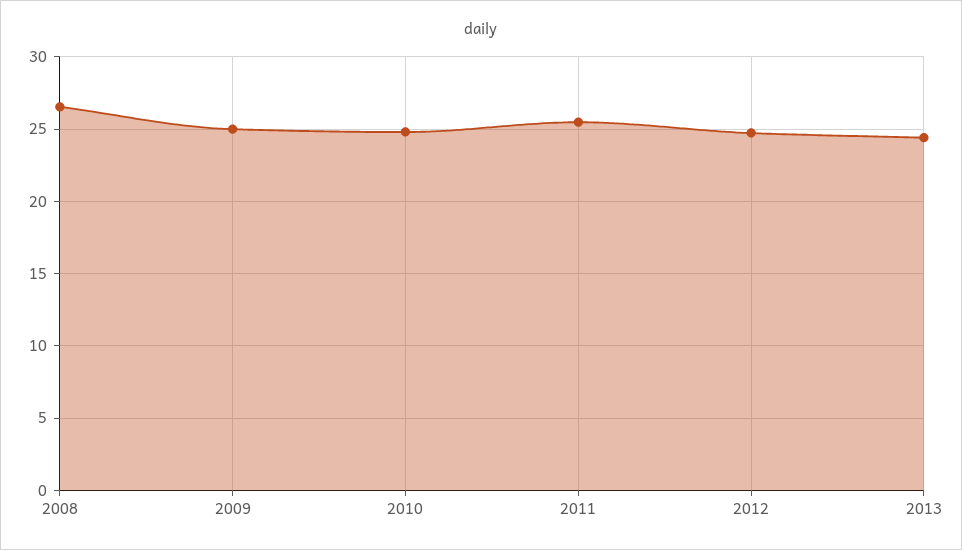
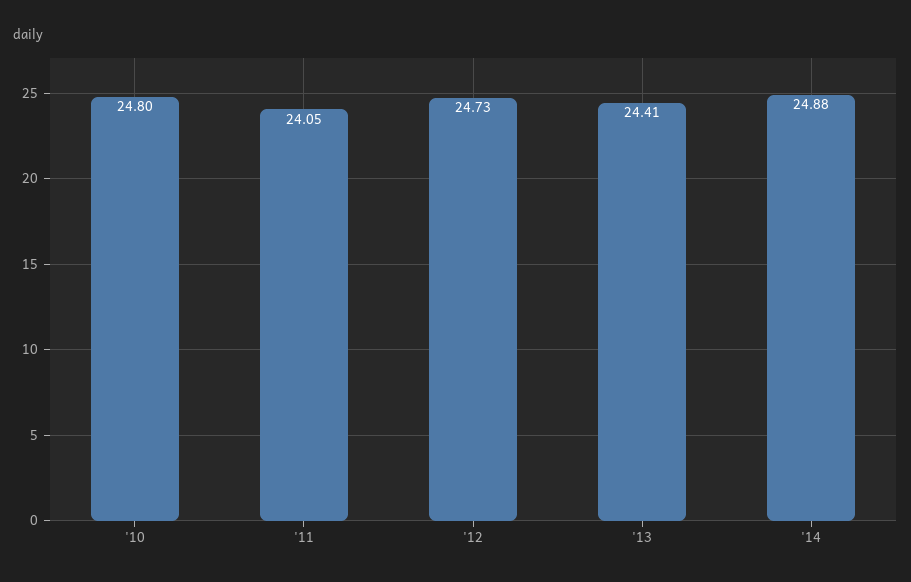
2008: 26.5 -> none
2009: 25 -> none
2011: 25.5 -> 24.05
'14: none -> 24.88

